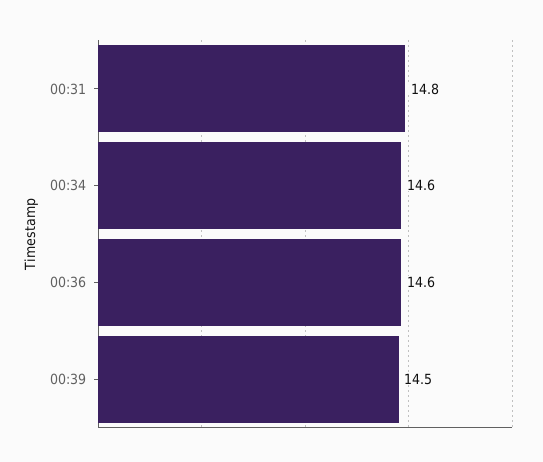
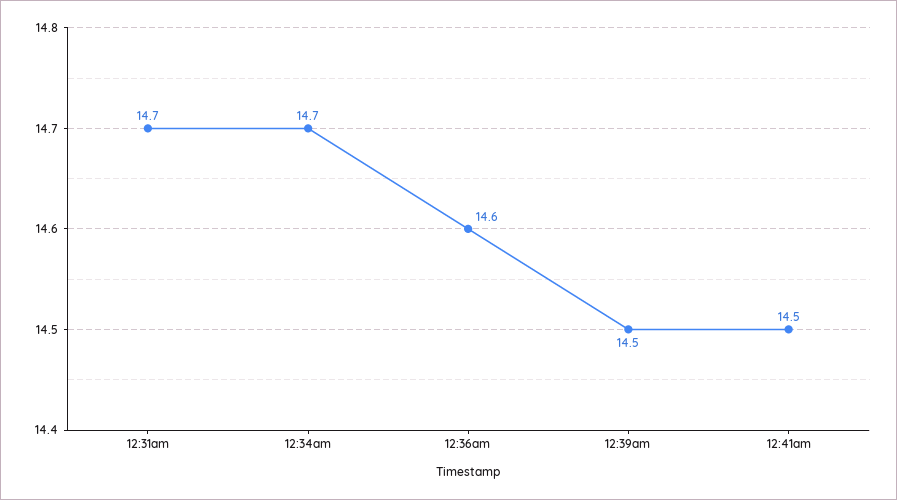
00:31: 14.8 -> 14.7
00:34: 14.6 -> 14.7
12:41am: none -> 14.5

